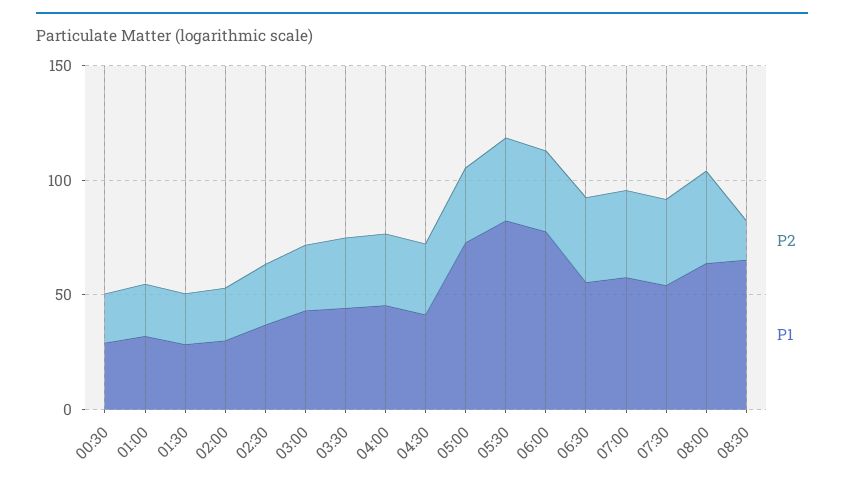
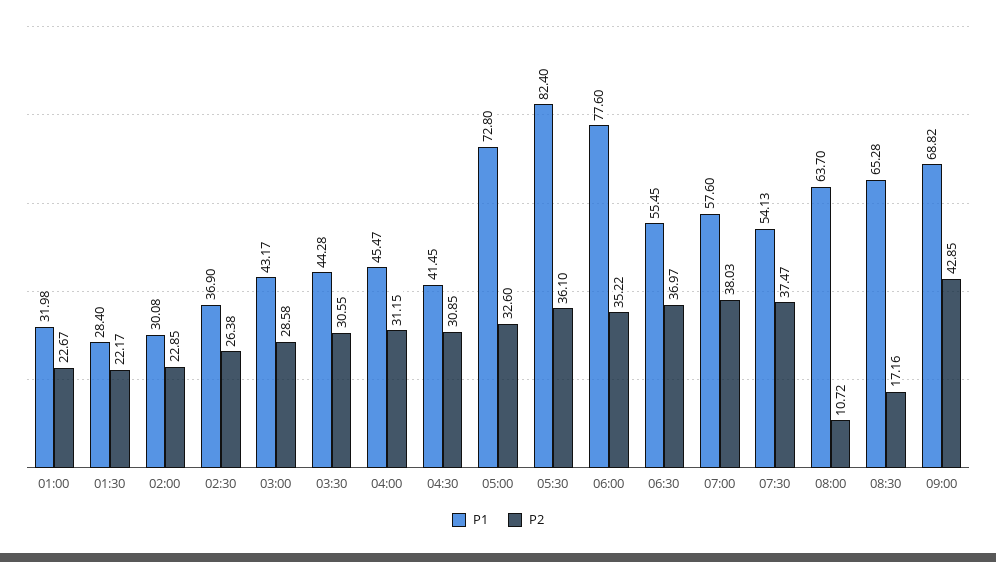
P2, 00:30: 20 -> none
P1, 00:30: 30 -> none
P2, 08:00: 40 -> 10.72
P1, 09:00: none -> 68.82
P2, 09:00: none -> 42.85

